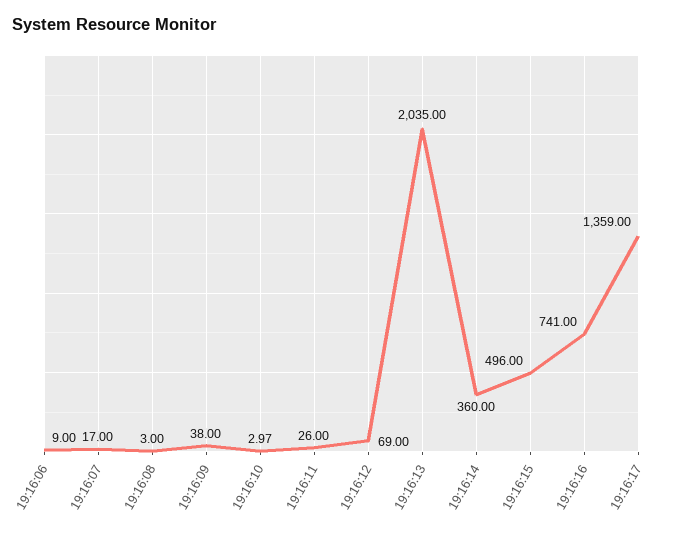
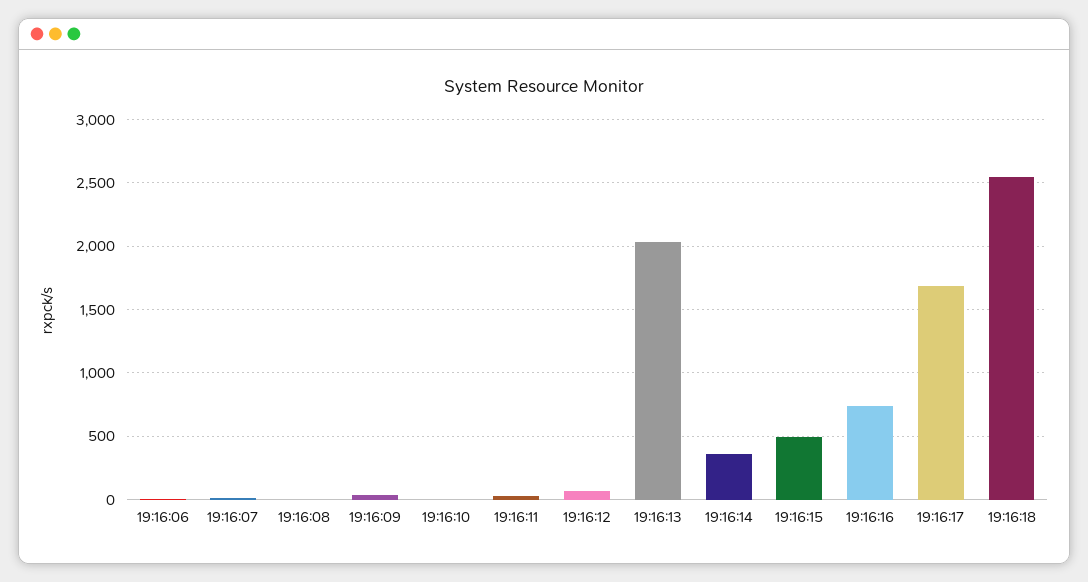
19:16:17: 1359 -> 1700
19:16:18: none -> 2550

